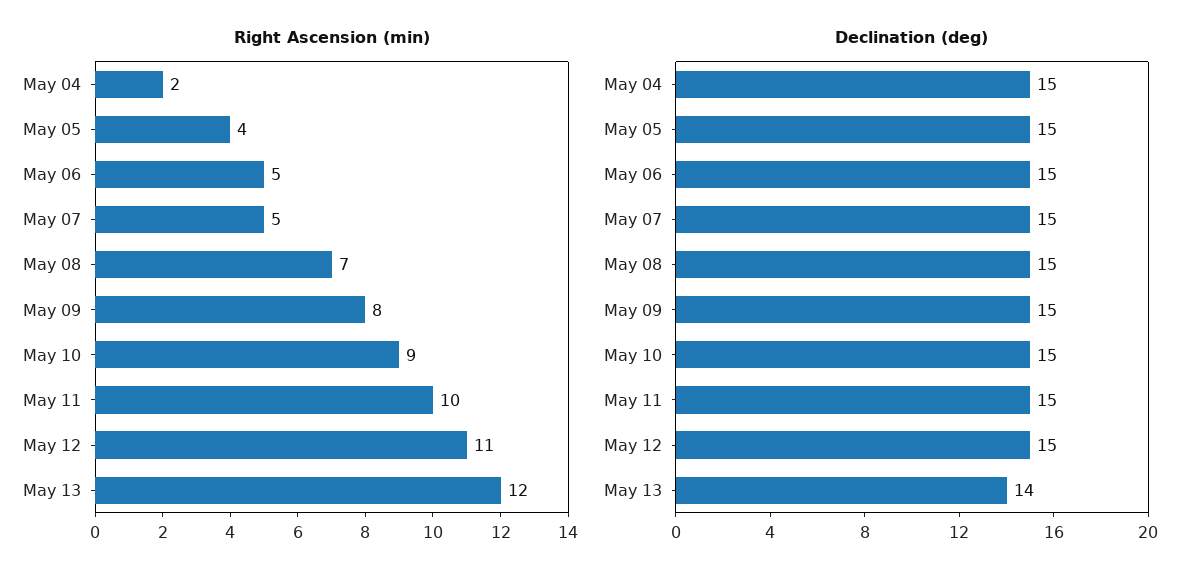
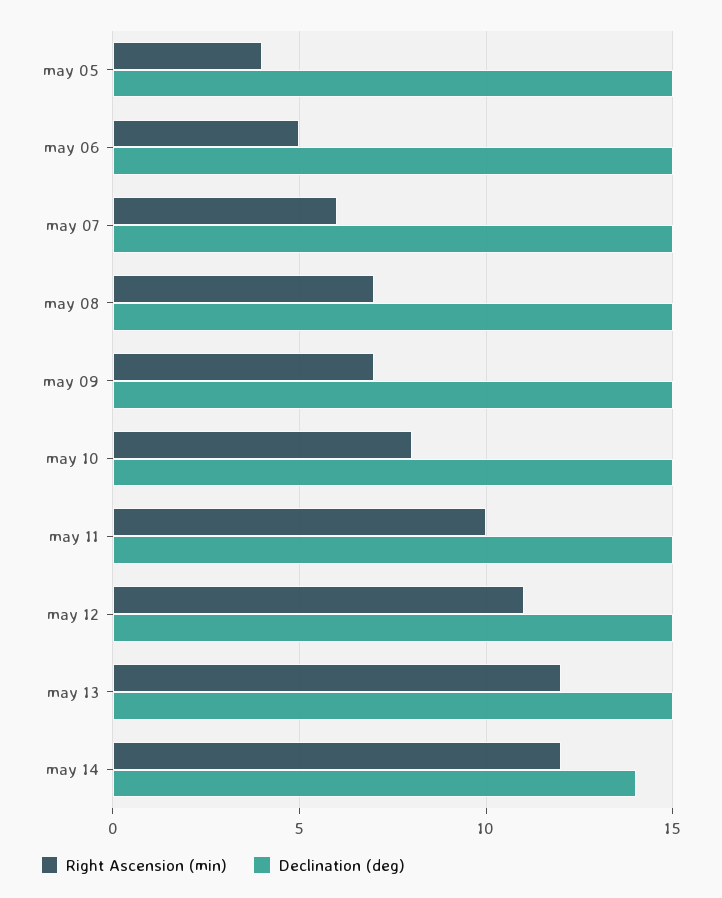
Right Ascension (min), May 04: 2 -> none
Right Ascension (min), May 07: 5 -> 6
Right Ascension (min), May 09: 8 -> 7
Right Ascension (min), May 10: 9 -> 8
Declination (deg), May 04: 15 -> none
Declination (deg), May 13: 14 -> 15
Right Ascension (min), may 14: none -> 12
Declination (deg), may 14: none -> 14

